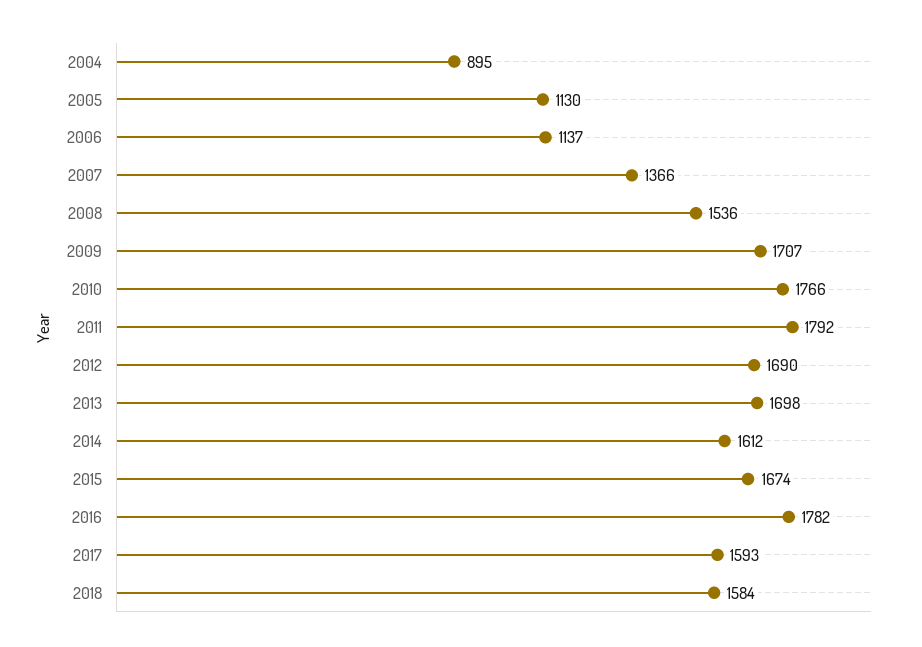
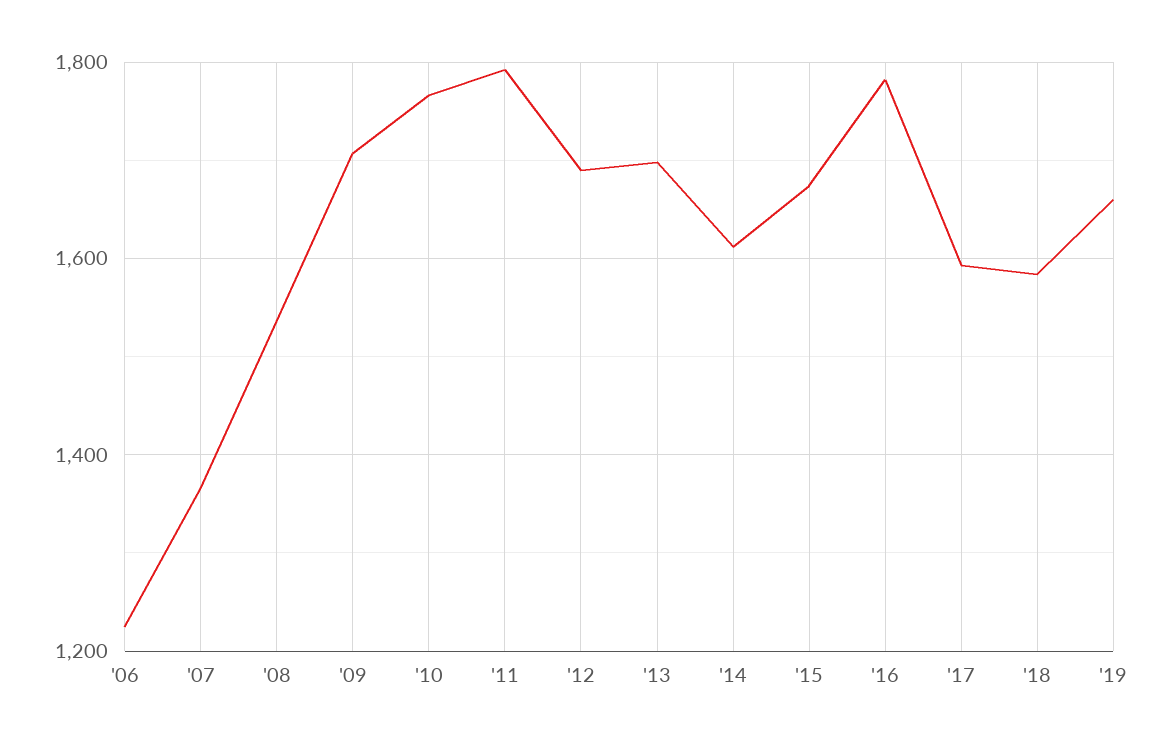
2004: 895 -> none
2005: 1130 -> none
2006: 1137 -> 1220
'19: none -> 1660

